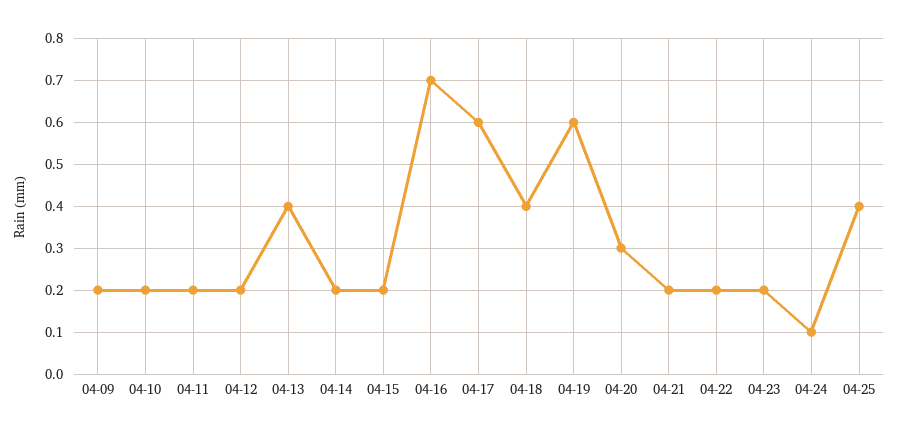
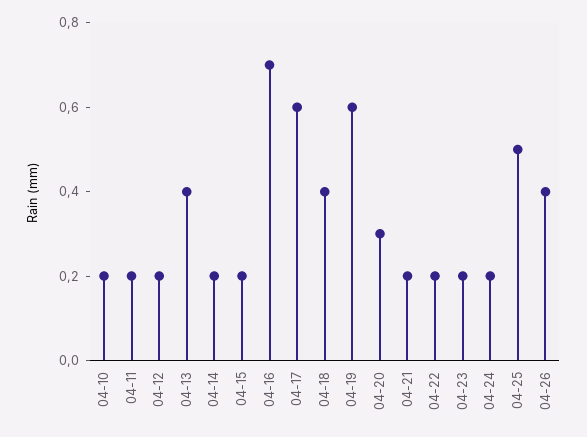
04-09: 0.2 -> none
04-24: 0.1 -> 0.2
04-25: 0.4 -> 0.5
04-26: none -> 0.4

